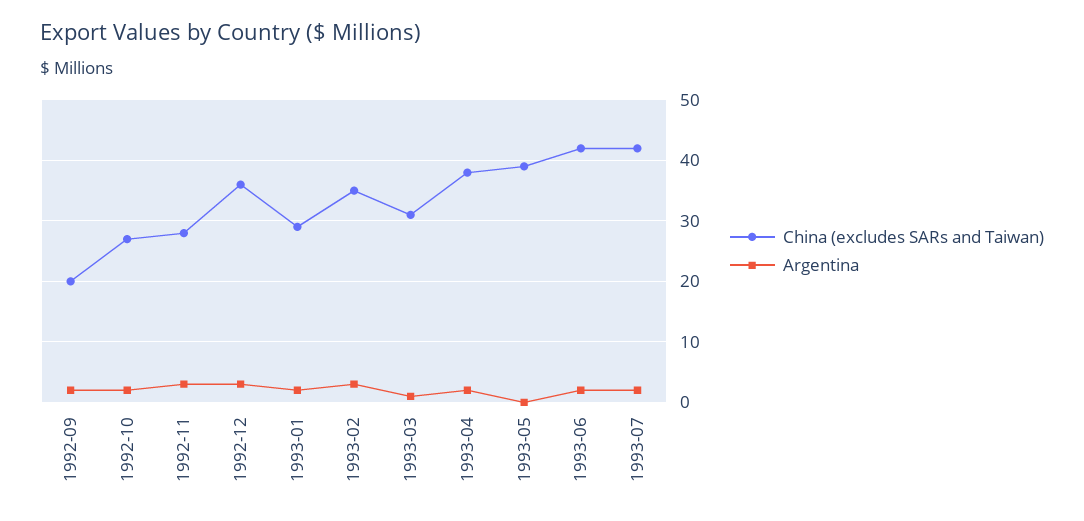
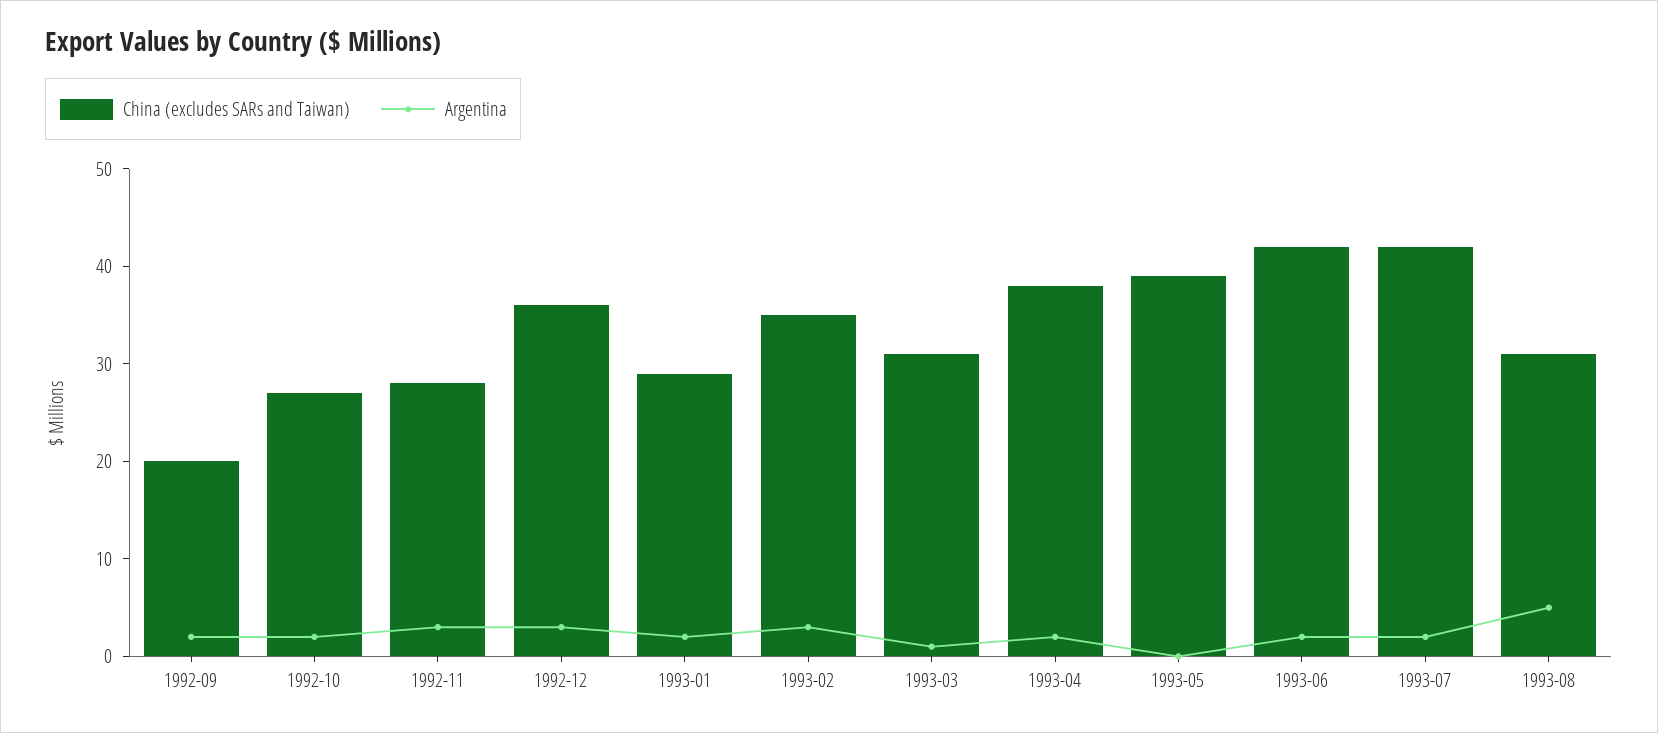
China (excludes SARs and Taiwan), 1993-08: none -> 31
Argentina, 1993-08: none -> 5

